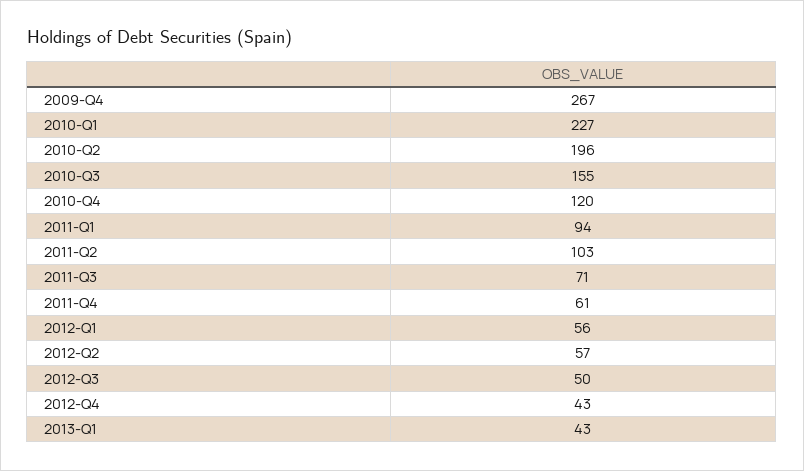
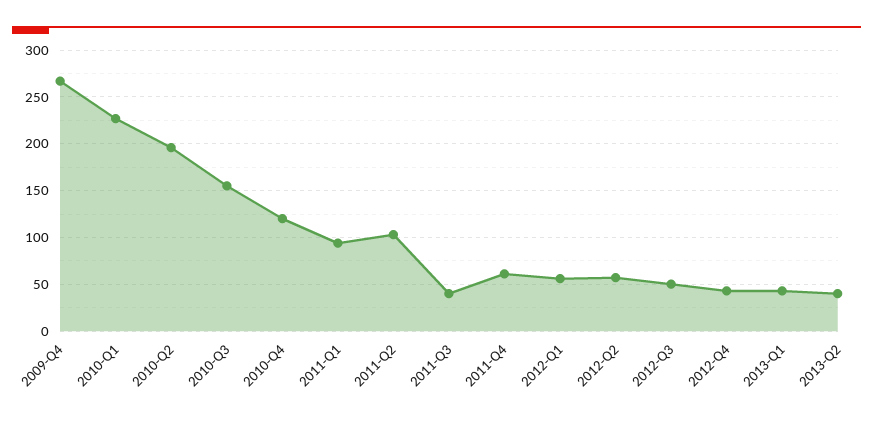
2011-Q3: 71 -> 40
2013-Q2: none -> 40

